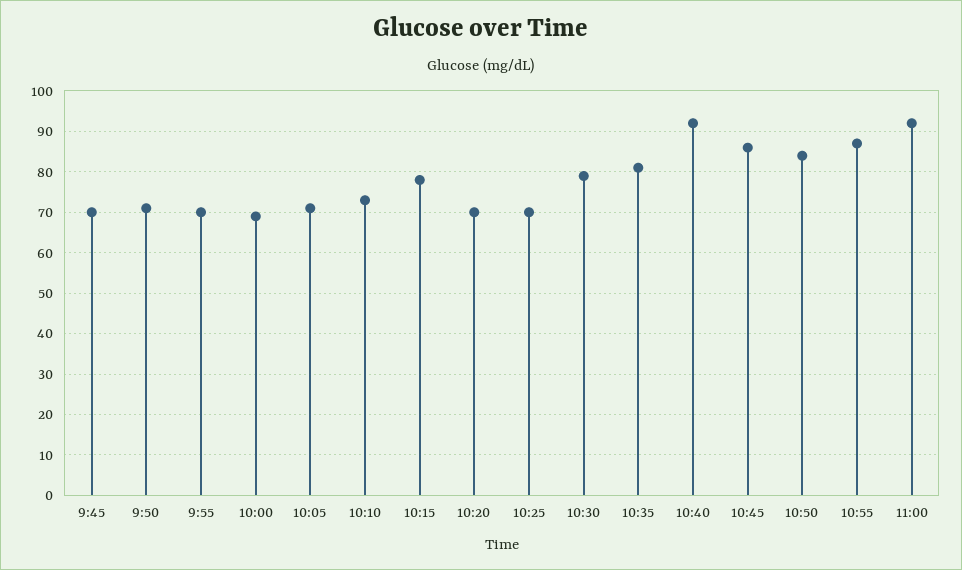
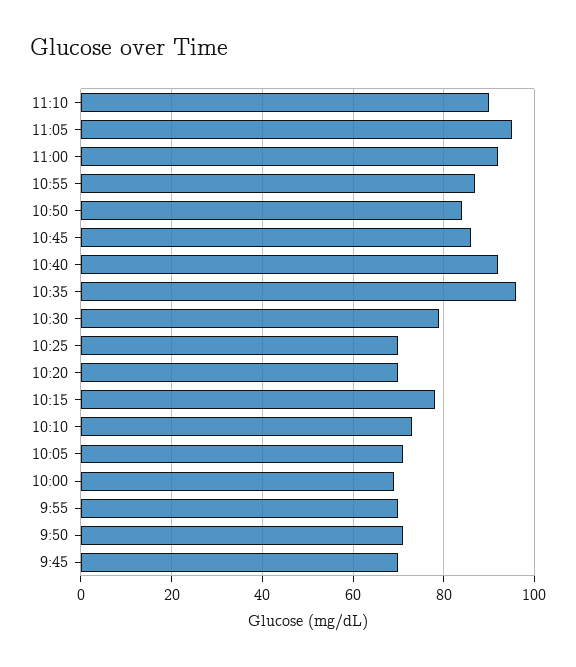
10:35: 80 -> 95
11:10: none -> 90
11:05: none -> 95

